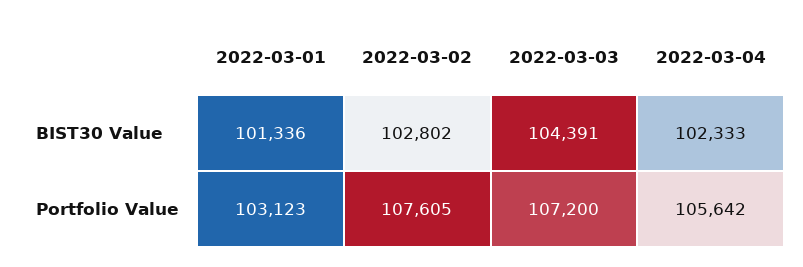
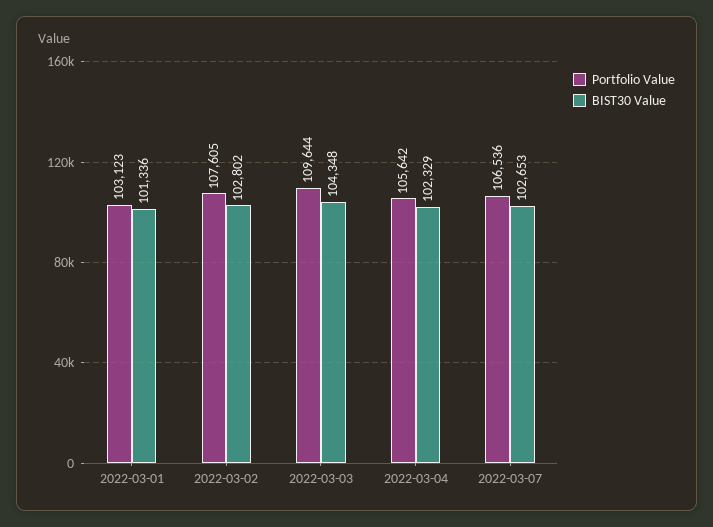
BIST30 Value, 2022-03-03: 104391 -> 104348
BIST30 Value, 2022-03-04: 102333 -> 102329
Portfolio Value, 2022-03-03: 107200 -> 109644
Portfolio Value, 2022-03-07: none -> 106536
BIST30 Value, 2022-03-07: none -> 102653

